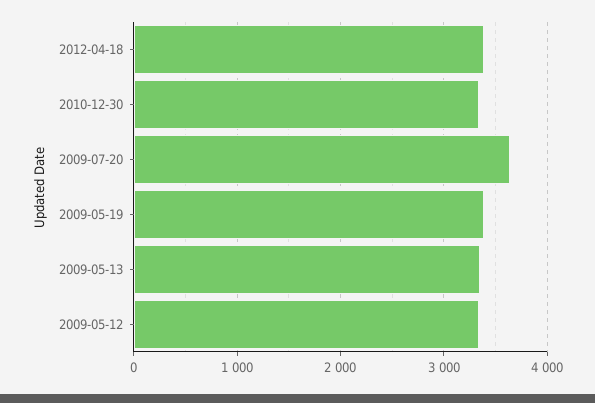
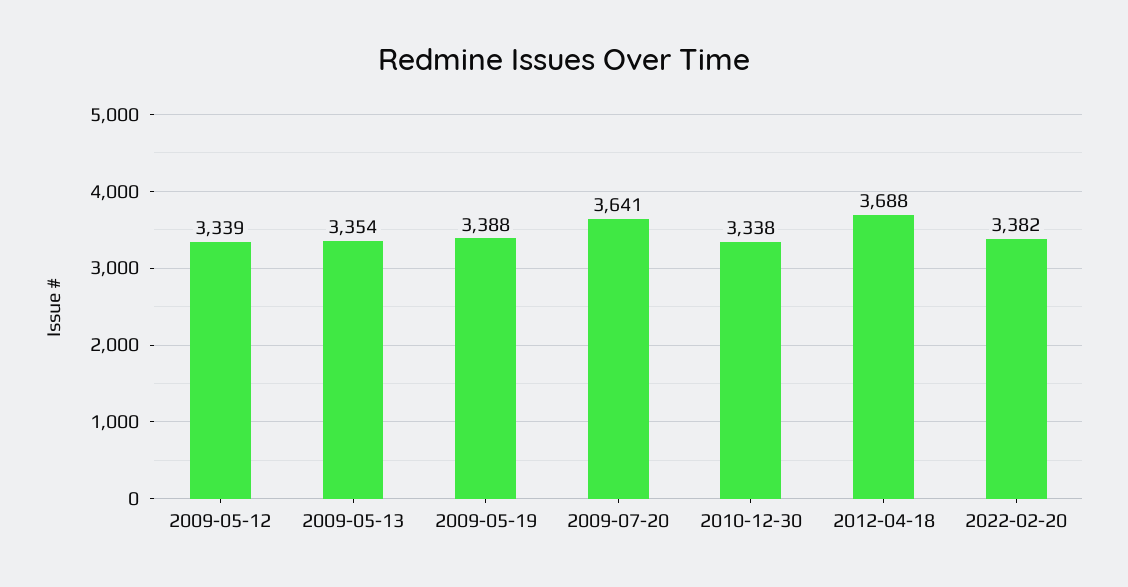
2012-04-18: 3400 -> 3688
2022-02-20: none -> 3382

